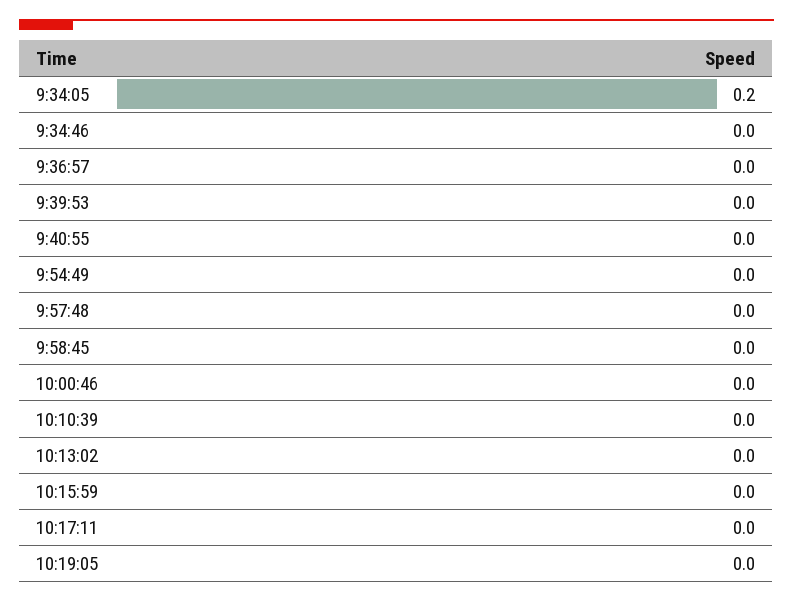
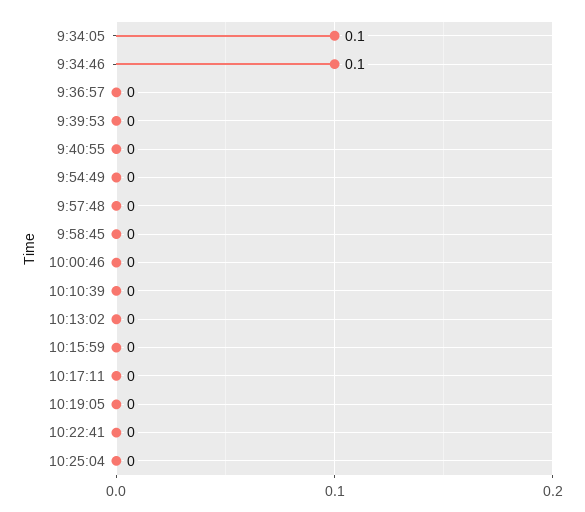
9:34:05: 0.2 -> 0.1
9:34:46: 0 -> 0.1
10:22:41: none -> 0
10:25:04: none -> 0

